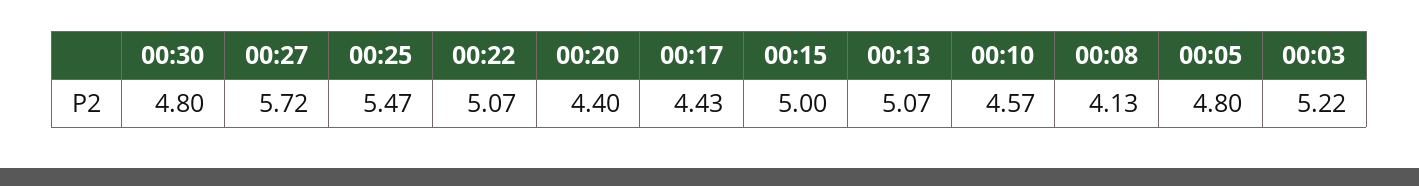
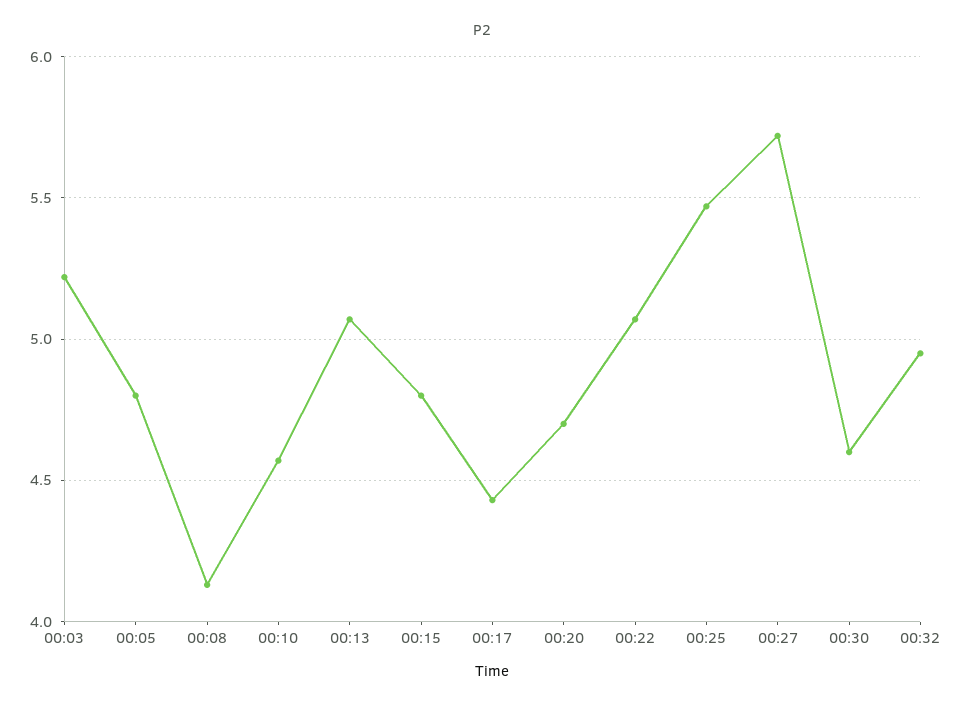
00:30: 4.8 -> 4.6
00:20: 4.4 -> 4.7
00:15: 5 -> 4.8
00:32: none -> 4.95

